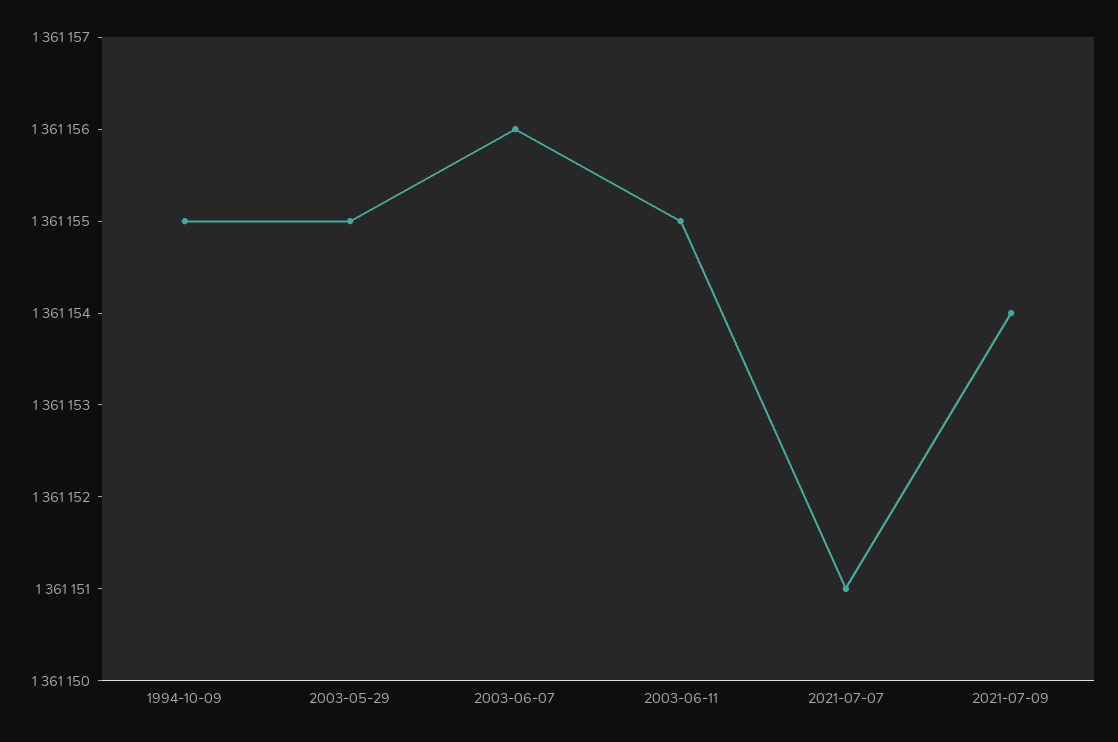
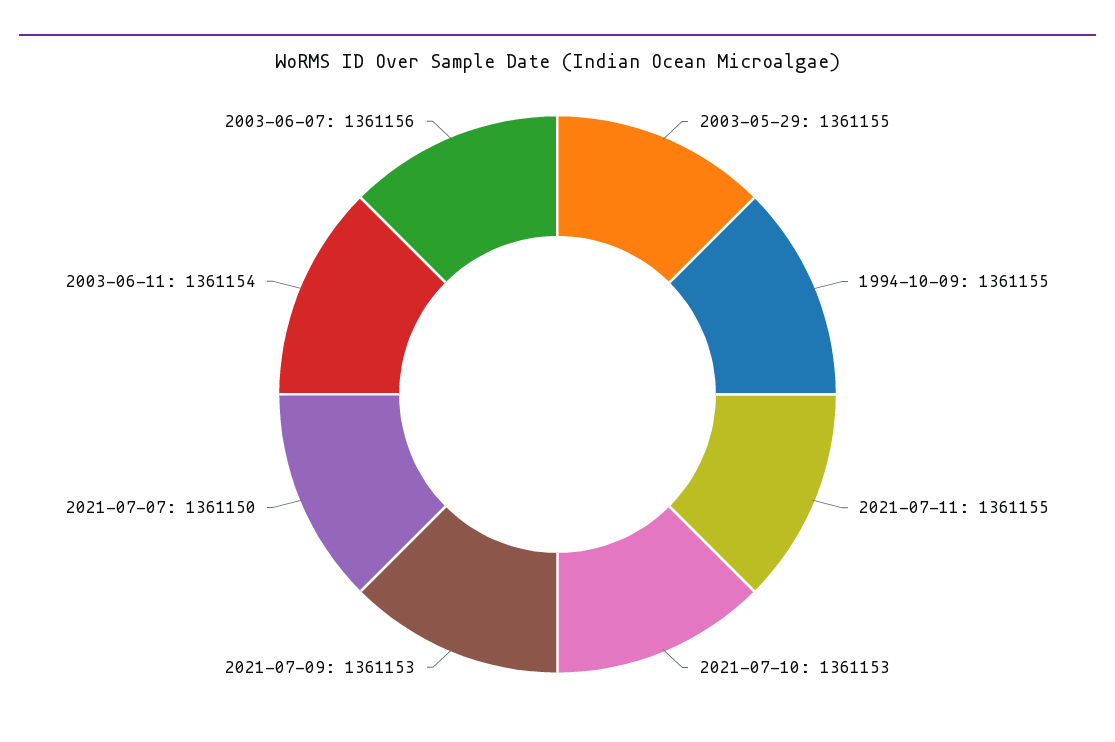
2003-06-11: 1361155 -> 1361154
2021-07-07: 1361151 -> 1361150
2021-07-09: 1361154 -> 1361153
2021-07-11: none -> 1361155
2021-07-10: none -> 1361153

